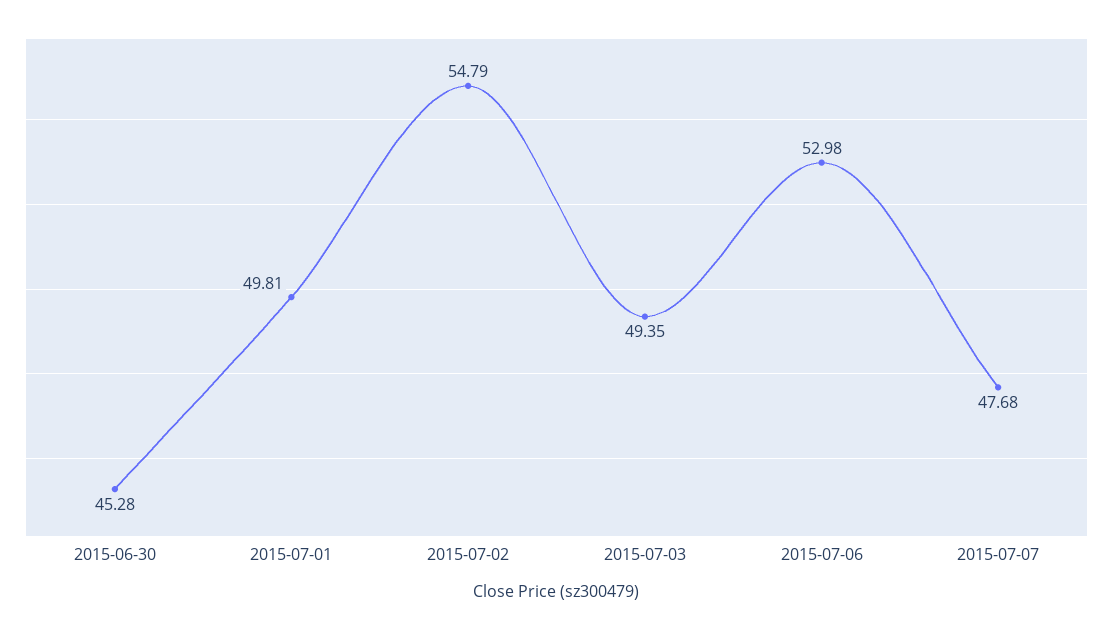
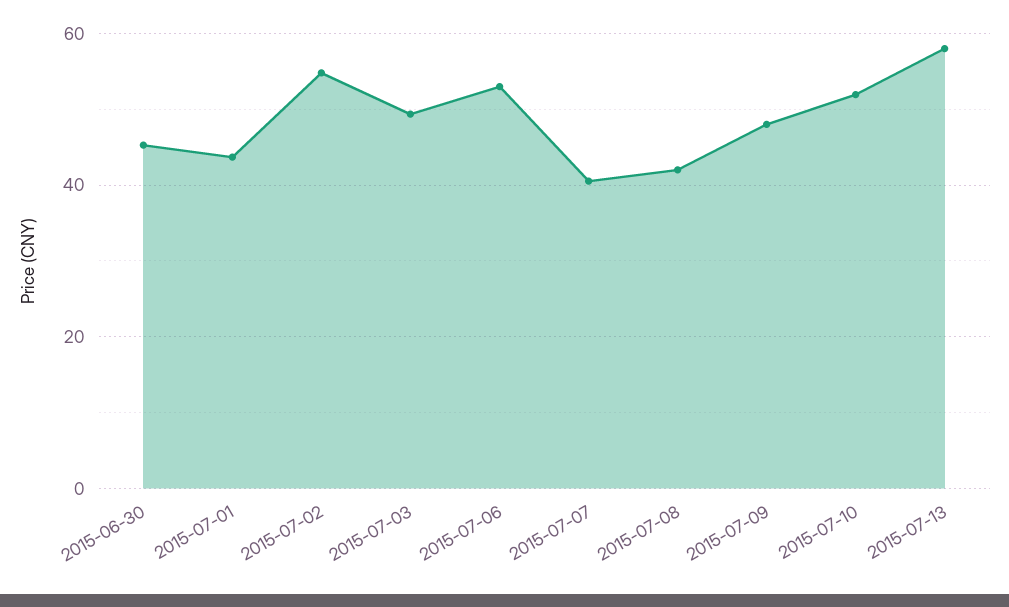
2015-07-01: 49.81 -> 44
2015-07-07: 47.68 -> 40
2015-07-08: none -> 42
2015-07-09: none -> 48
2015-07-10: none -> 52
2015-07-13: none -> 58

